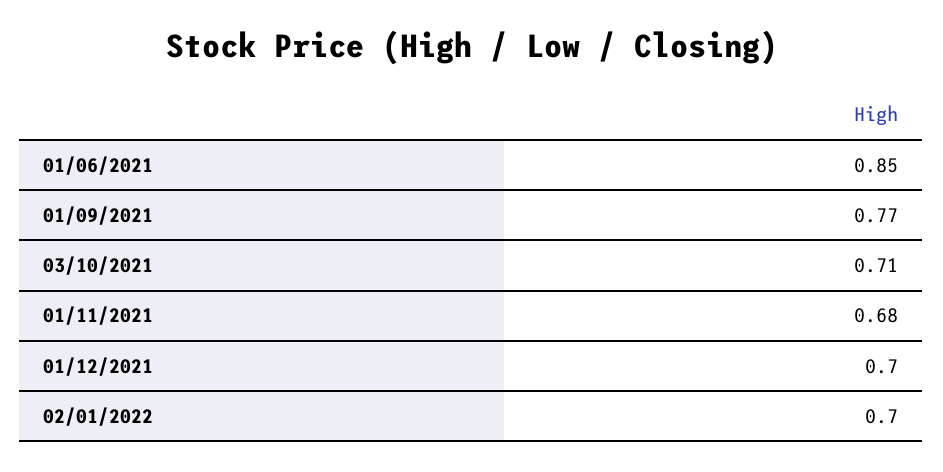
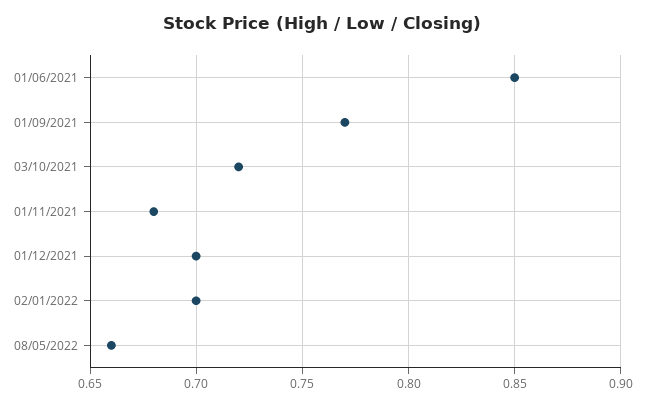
03/10/2021: 0.71 -> 0.72
08/05/2022: none -> 0.66

